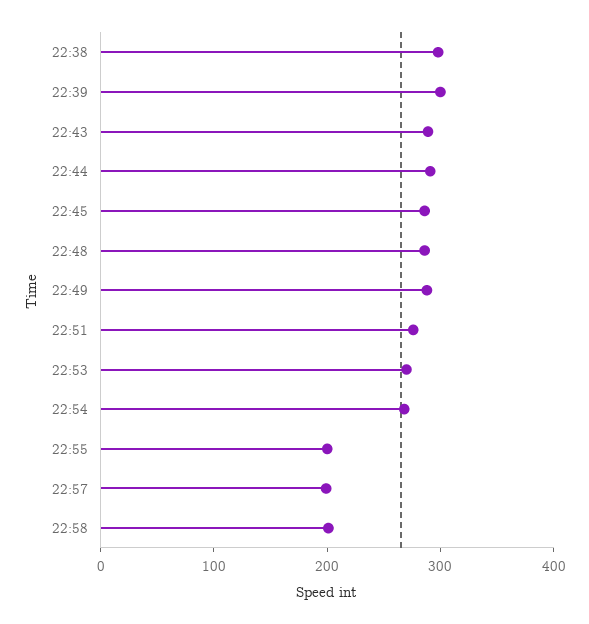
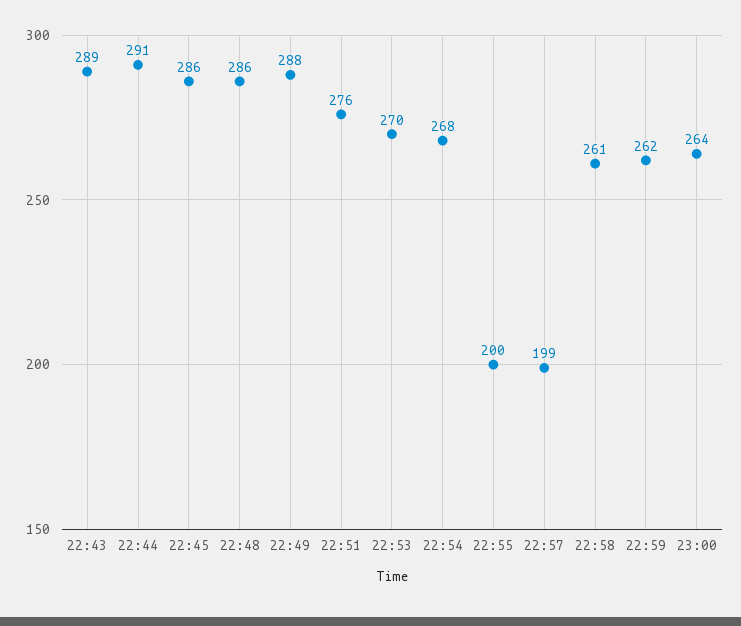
22:38: 300 -> none
22:39: 300 -> none
22:58: 200 -> 261
22:59: none -> 262
23:00: none -> 264

